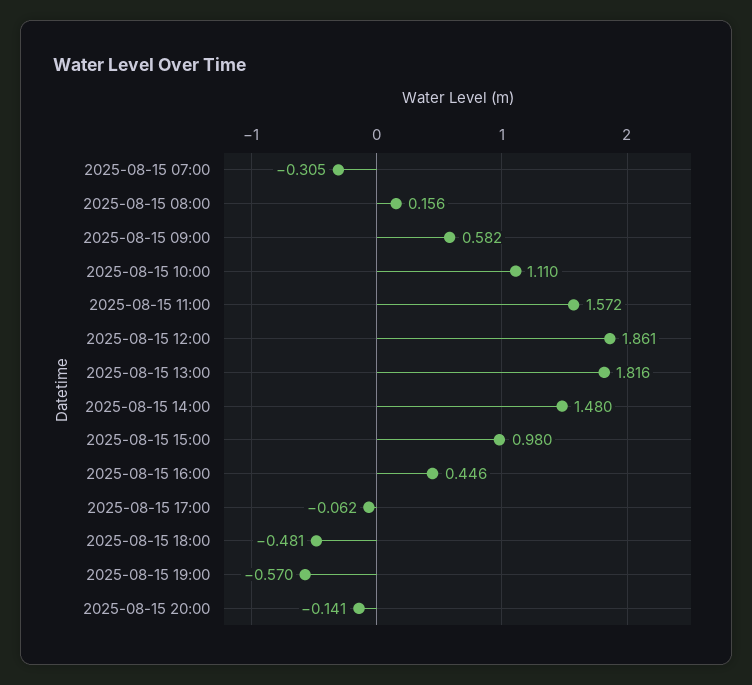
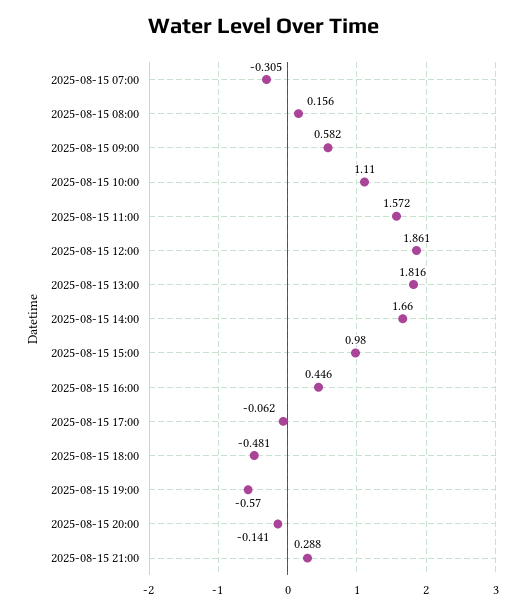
2025-08-15 14:00: 1.48 -> 1.66
2025-08-15 21:00: none -> 0.288

